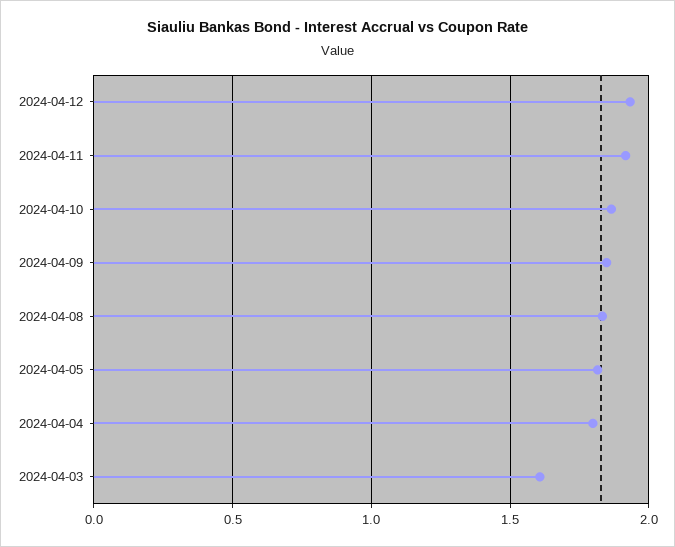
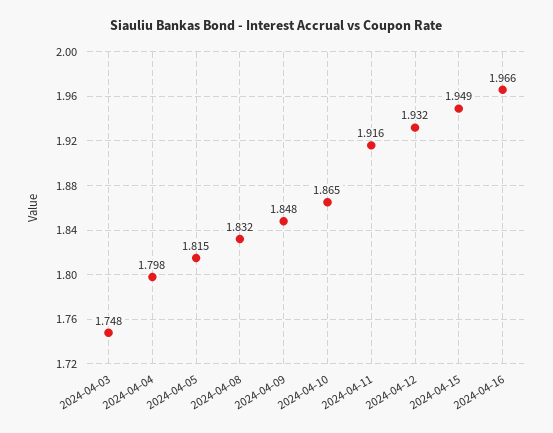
2024-04-03: 1.6 -> 1.748
2024-04-15: none -> 1.949
2024-04-16: none -> 1.966

